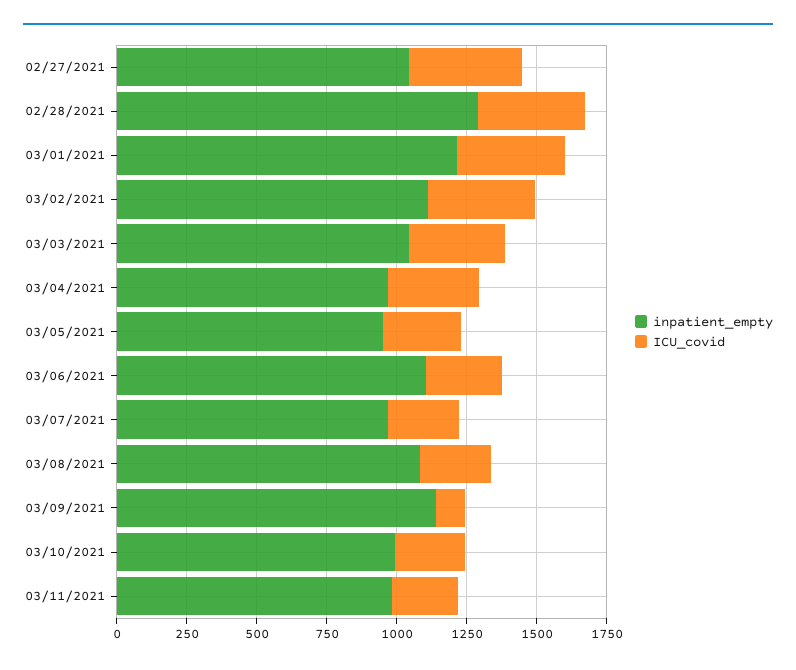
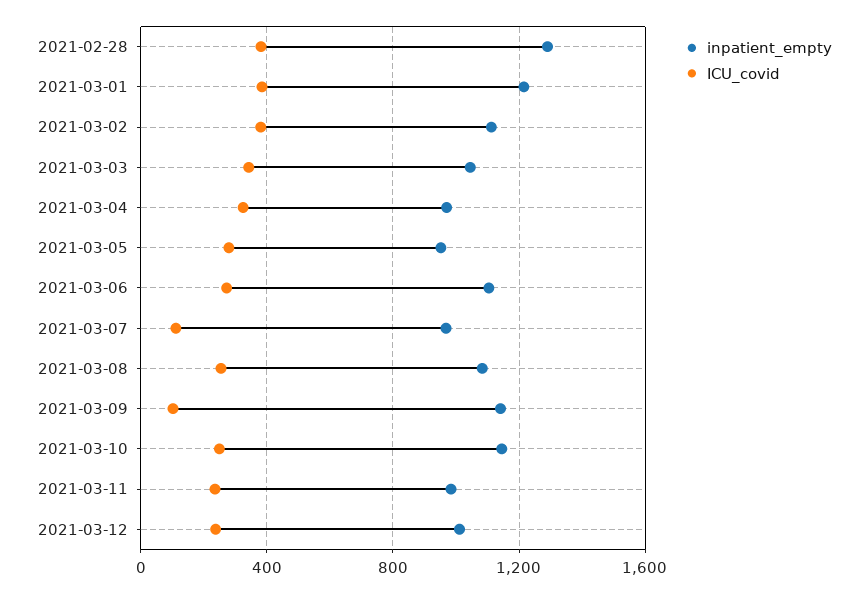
inpatient_empty, 02/27/2021: 1050 -> none
ICU_covid, 02/27/2021: 400 -> none
ICU_covid, 03/07/2021: 250 -> 100
inpatient_empty, 03/10/2021: 1000 -> 1150
inpatient_empty, 2021-03-12: none -> 1000
ICU_covid, 2021-03-12: none -> 250

